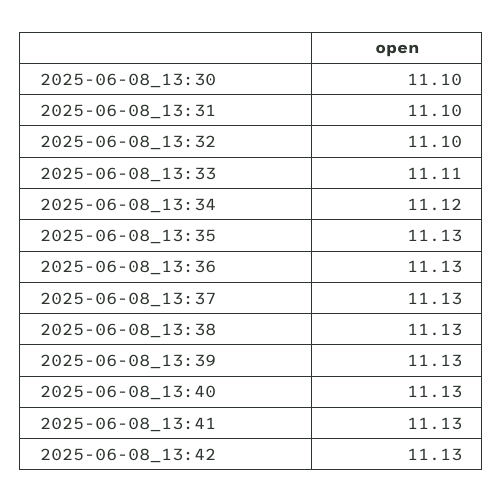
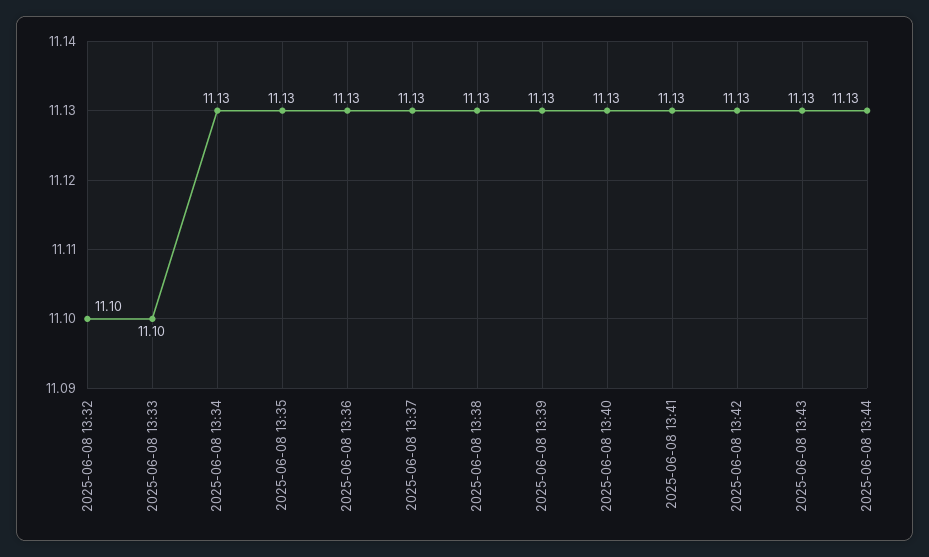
2025-06-08_13:30: 11.1 -> none
2025-06-08_13:31: 11.1 -> none
2025-06-08_13:33: 11.11 -> 11.1
2025-06-08_13:34: 11.12 -> 11.13
2025-06-08 13:43: none -> 11.13
2025-06-08 13:44: none -> 11.13

